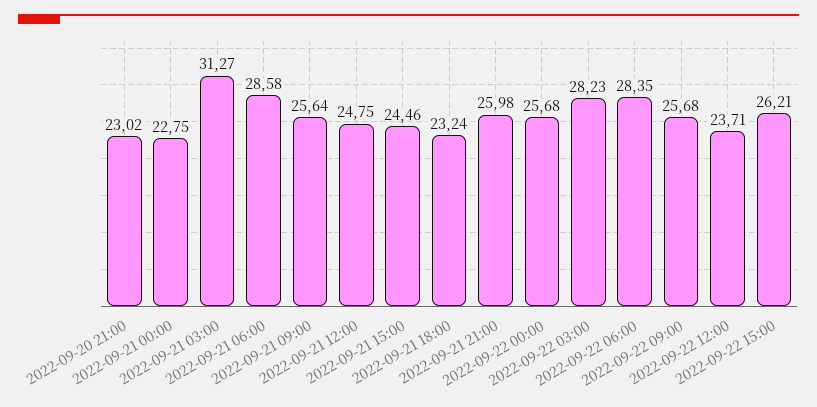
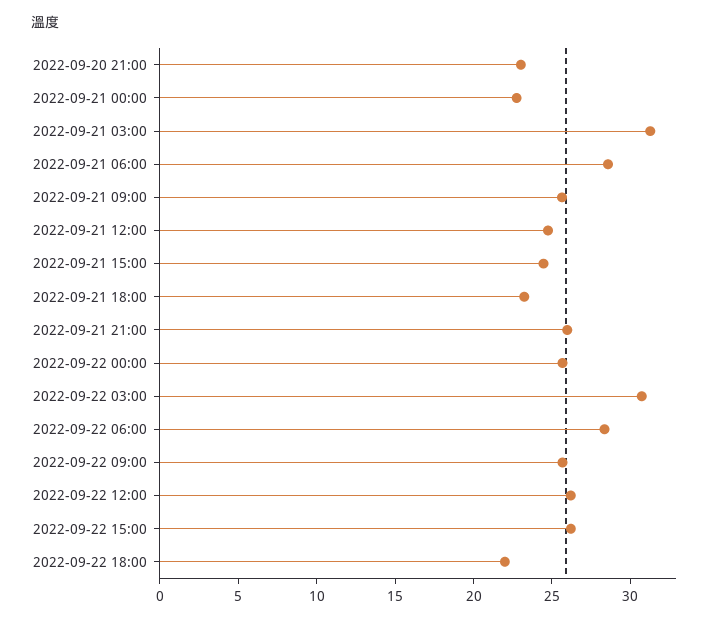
2022-09-22 03:00: 28.23 -> 31
2022-09-22 12:00: 23.71 -> 26
2022-09-22 18:00: none -> 22

